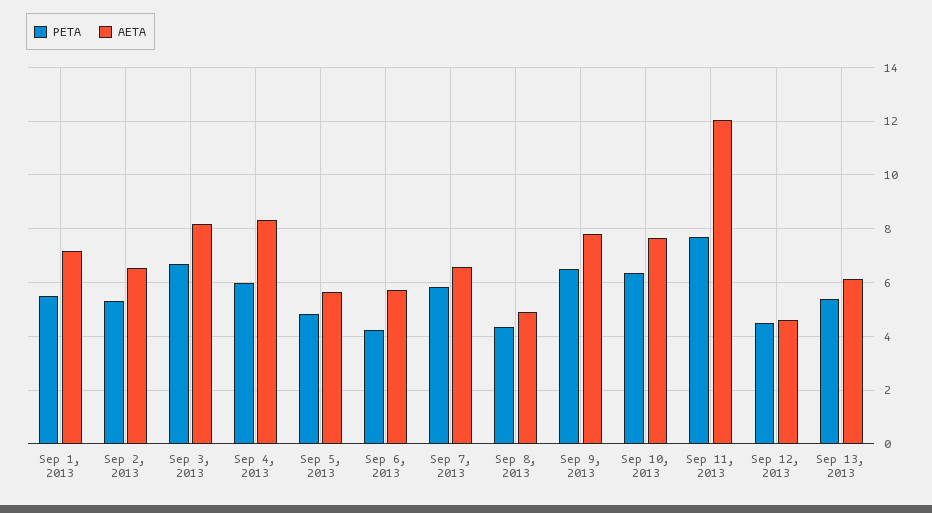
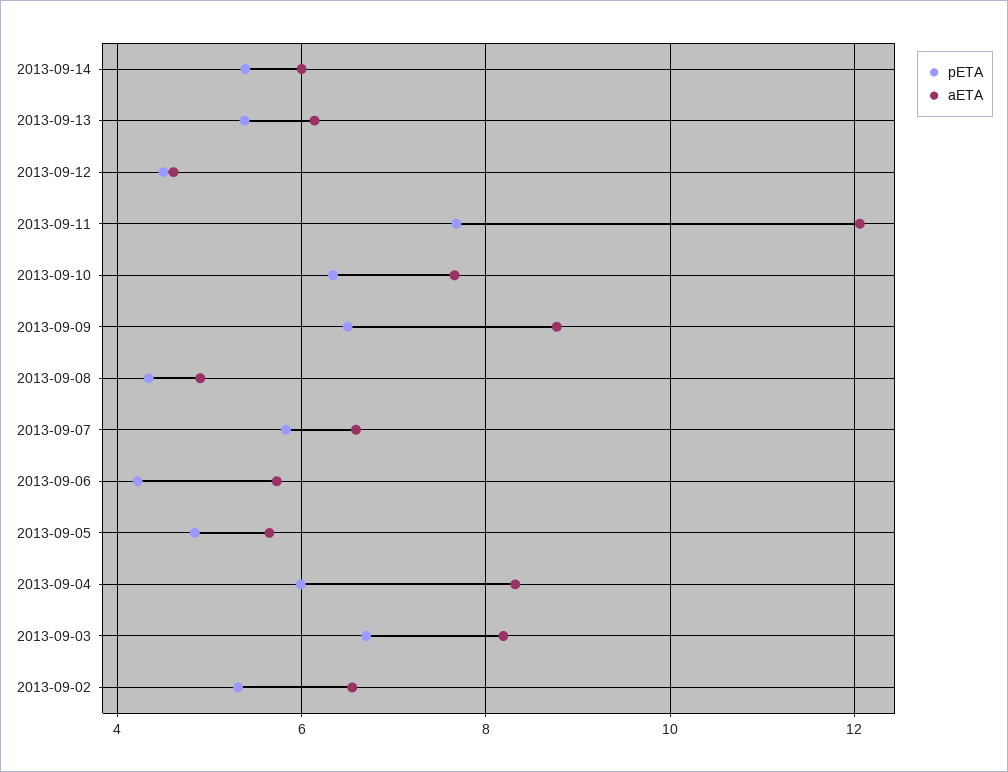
PETA, Sep 1, 2013: 5.5 -> none
AETA, Sep 1, 2013: 7.25 -> none
AETA, Sep 9, 2013: 7.75 -> 8.8
PETA, 2013-09-14: none -> 5.4
AETA, 2013-09-14: none -> 6

